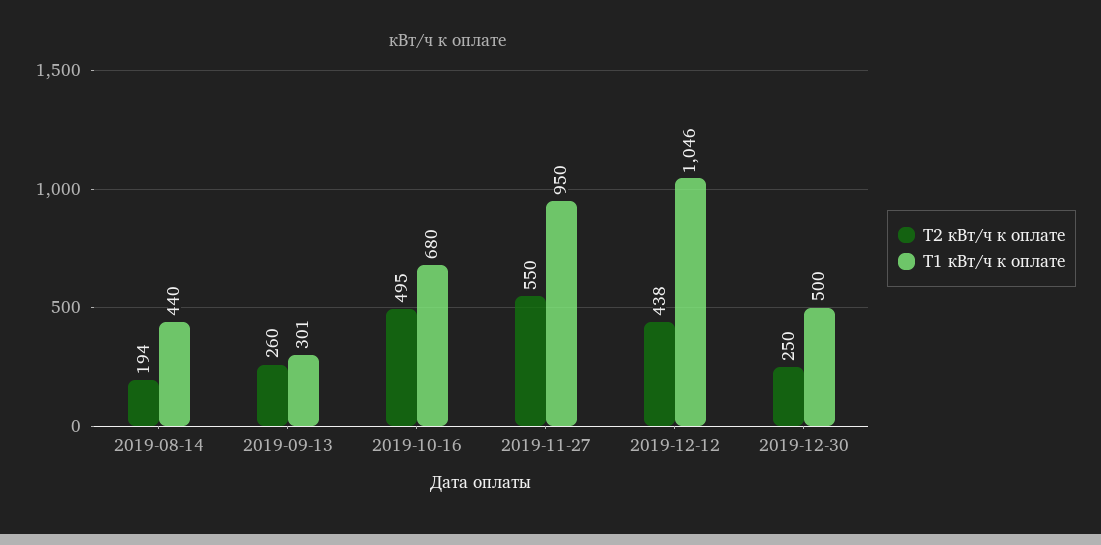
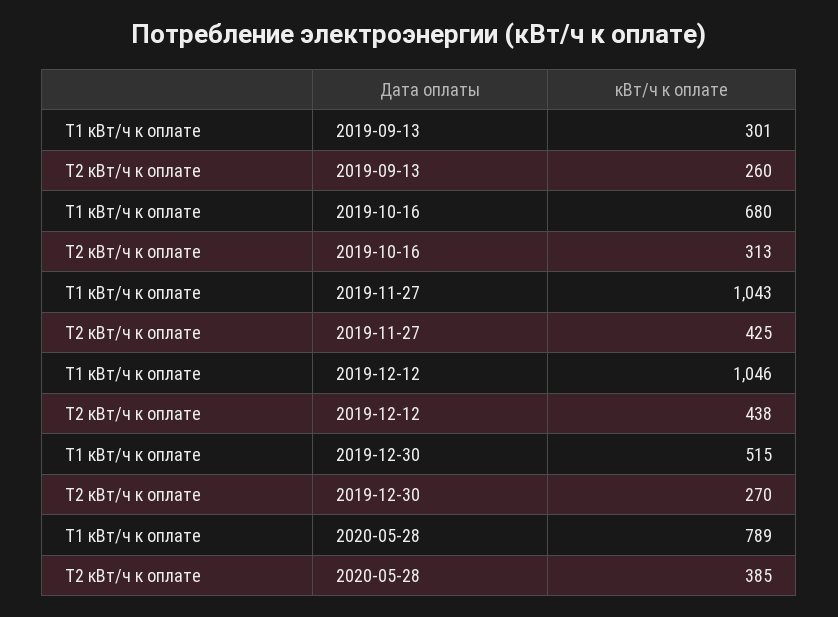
Т2 кВт/ч к оплате, 2019-08-14: 194 -> none
Т1 кВт/ч к оплате, 2019-08-14: 440 -> none
Т2 кВт/ч к оплате, 2019-10-16: 495 -> 313
Т2 кВт/ч к оплате, 2019-11-27: 550 -> 425
Т1 кВт/ч к оплате, 2019-11-27: 950 -> 1043
Т2 кВт/ч к оплате, 2019-12-30: 250 -> 270
Т1 кВт/ч к оплате, 2019-12-30: 500 -> 515
Т1 кВт/ч к оплате, 2020-05-28: none -> 789
Т2 кВт/ч к оплате, 2020-05-28: none -> 385

